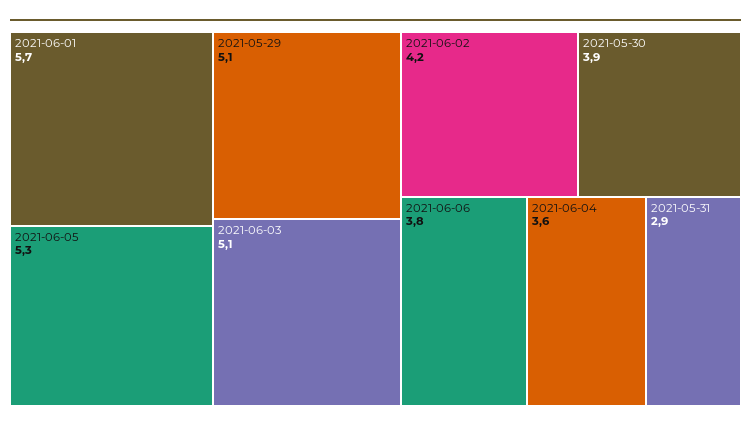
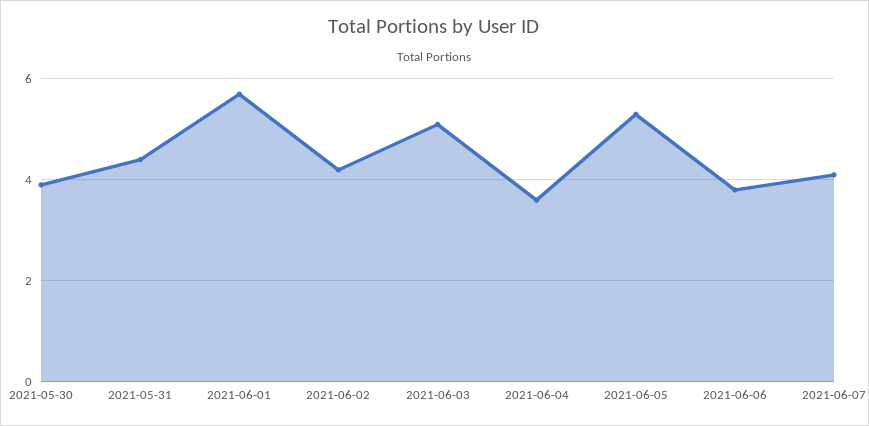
2021-05-29: 5.1 -> none
2021-05-31: 2.9 -> 4.5
2021-06-07: none -> 4

